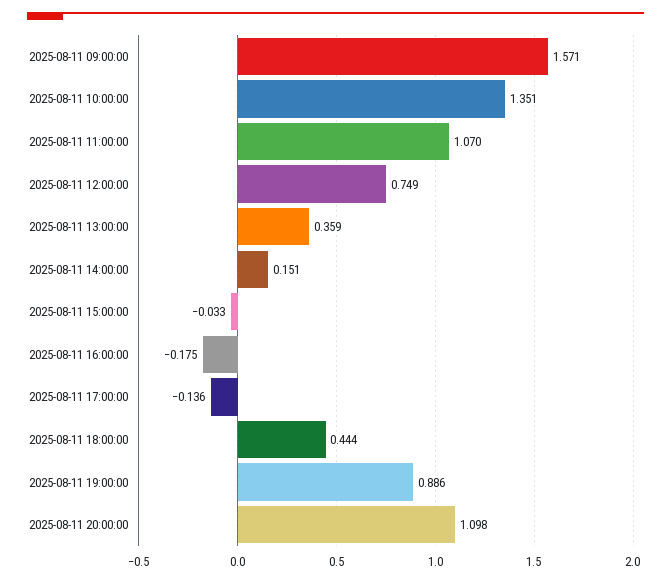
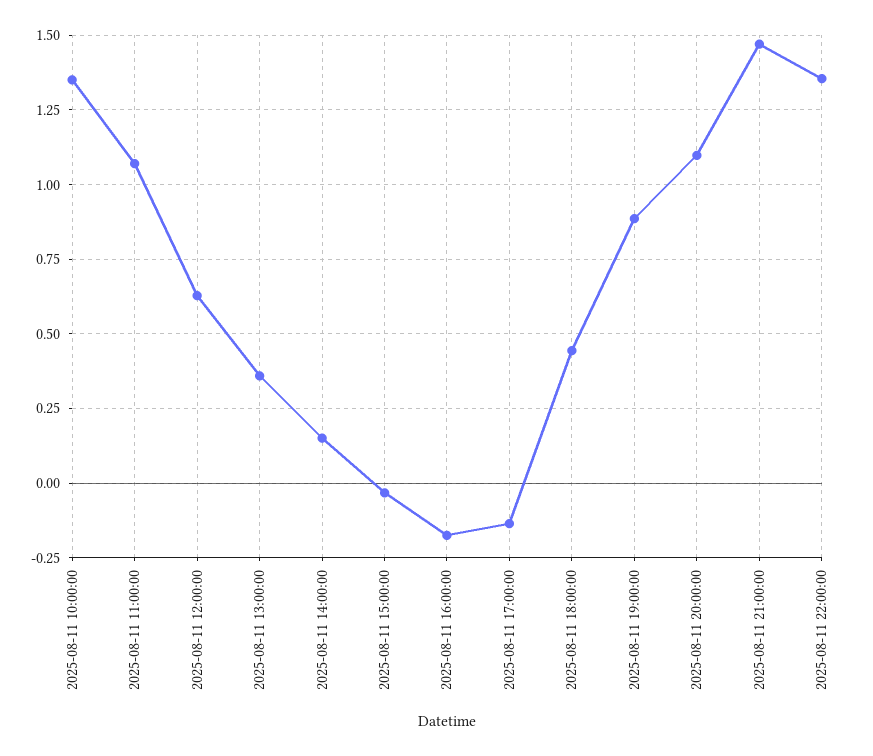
2025-08-11 09:00:00: 1.571 -> none
2025-08-11 12:00:00: 0.749 -> 0.625
2025-08-11 21:00:00: none -> 1.475
2025-08-11 22:00:00: none -> 1.35

